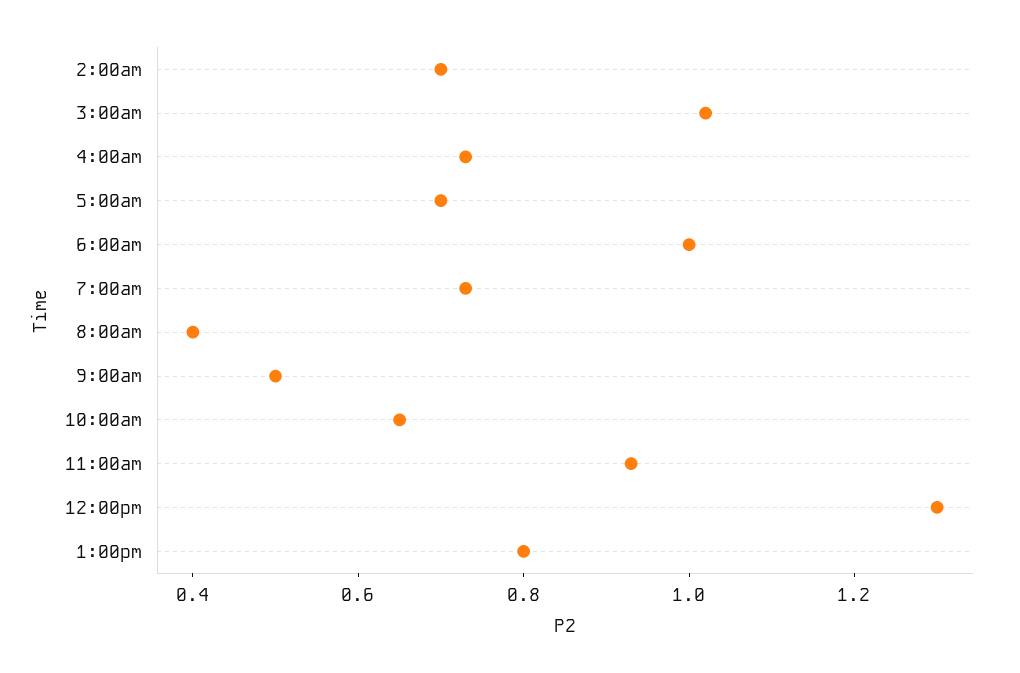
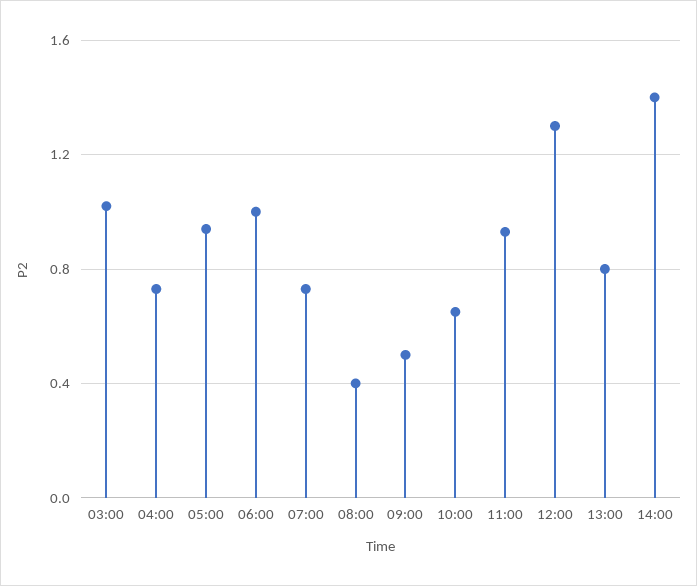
2:00am: 0.7 -> none
5:00am: 0.7 -> 0.95
14:00: none -> 1.4

